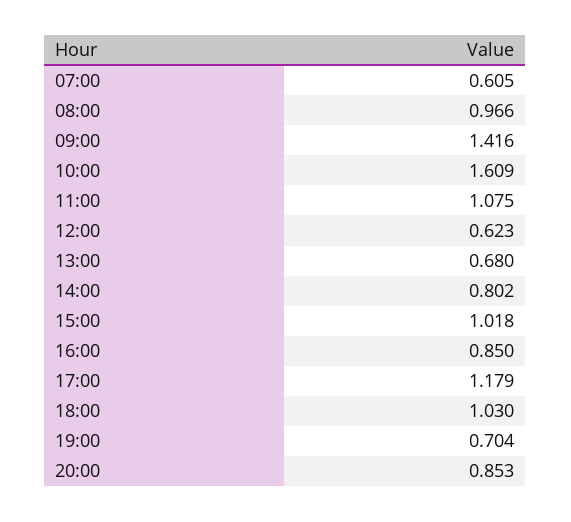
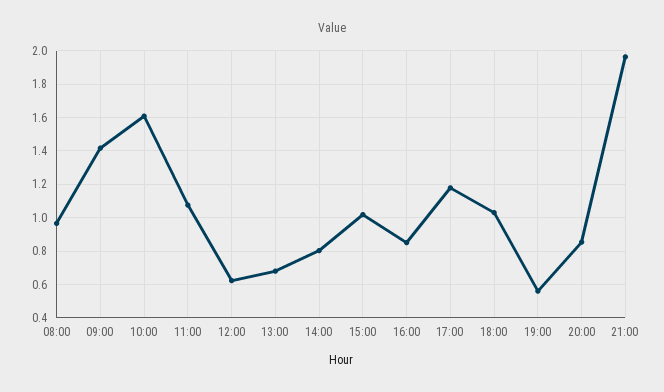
07:00: 0.605 -> none
19:00: 0.704 -> 0.55
21:00: none -> 1.95

